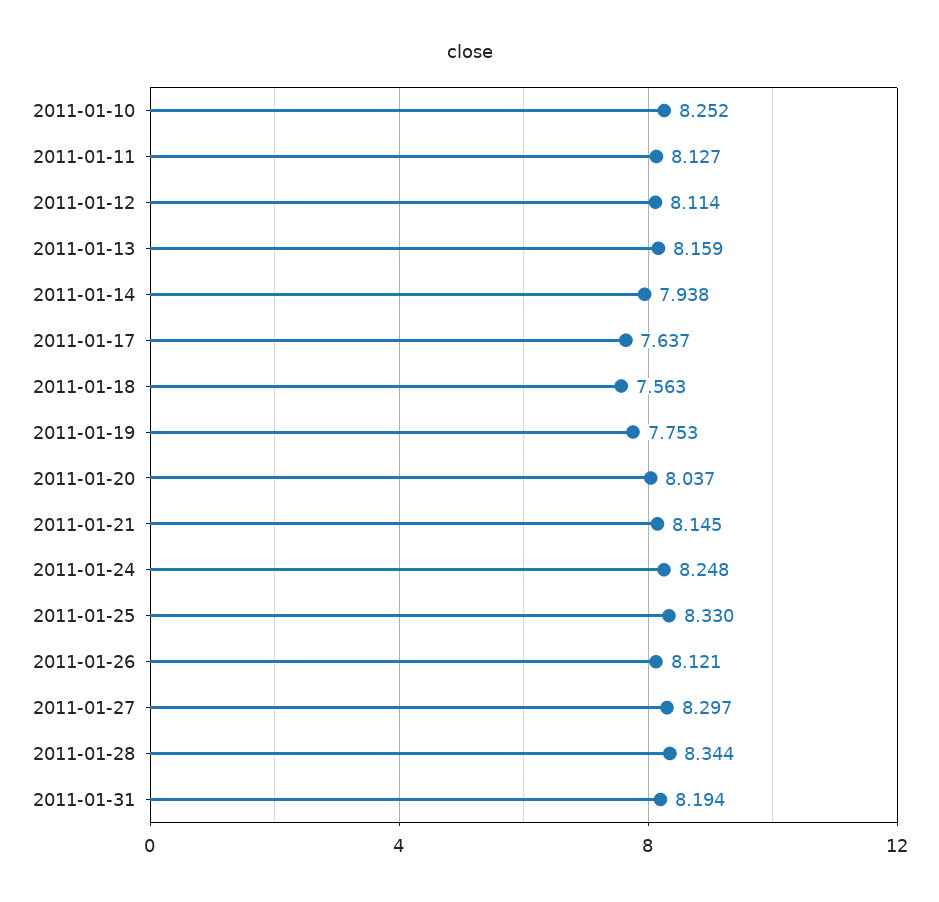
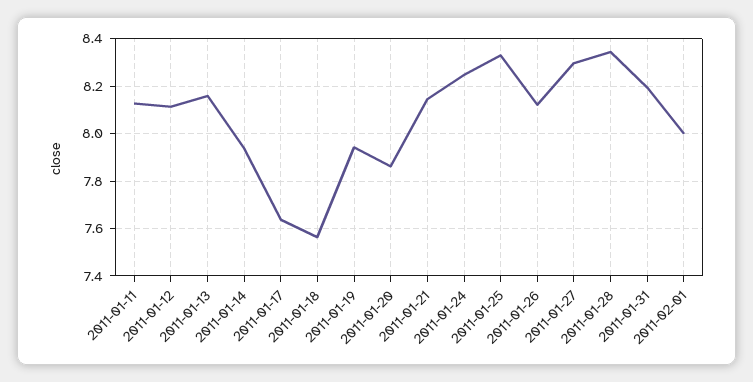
2011-01-10: 8.252 -> none
2011-01-19: 7.753 -> 7.95
2011-01-20: 8.037 -> 7.85
2011-02-01: none -> 8

